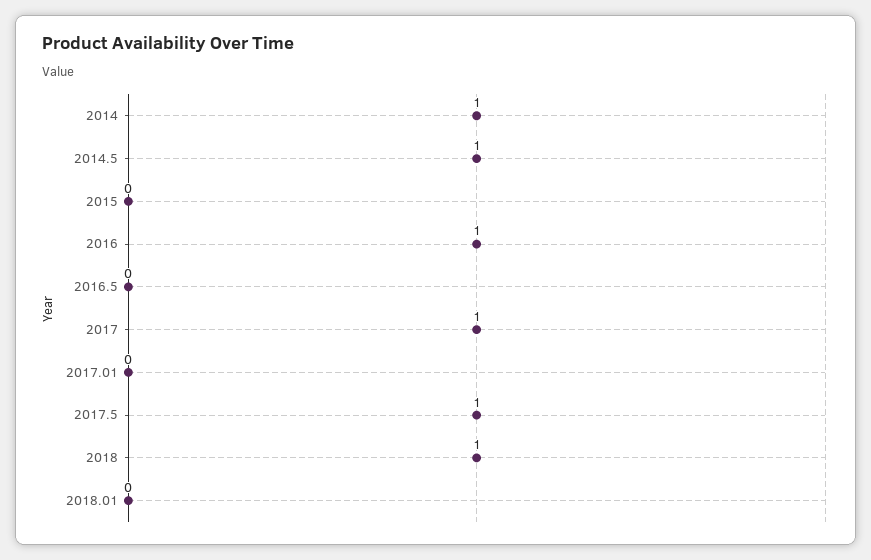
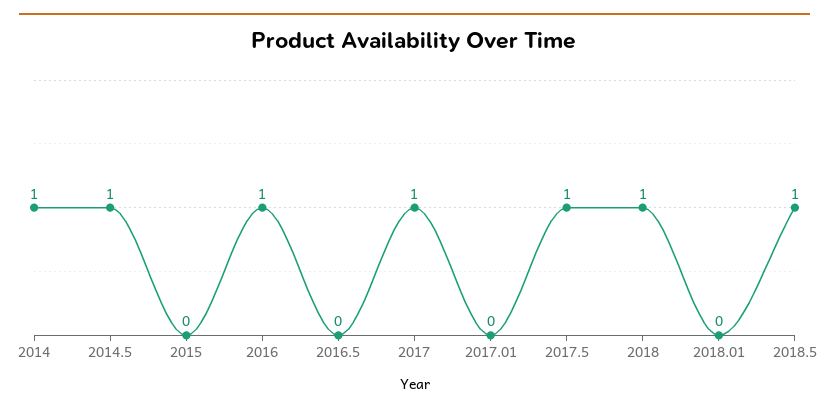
2018.5: none -> 1

